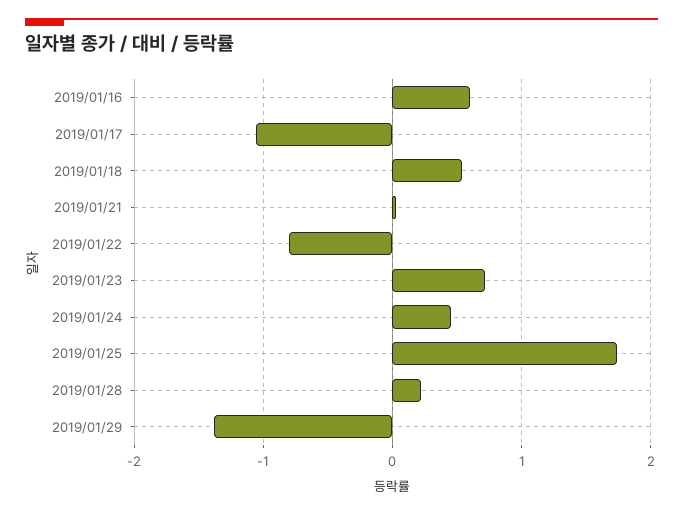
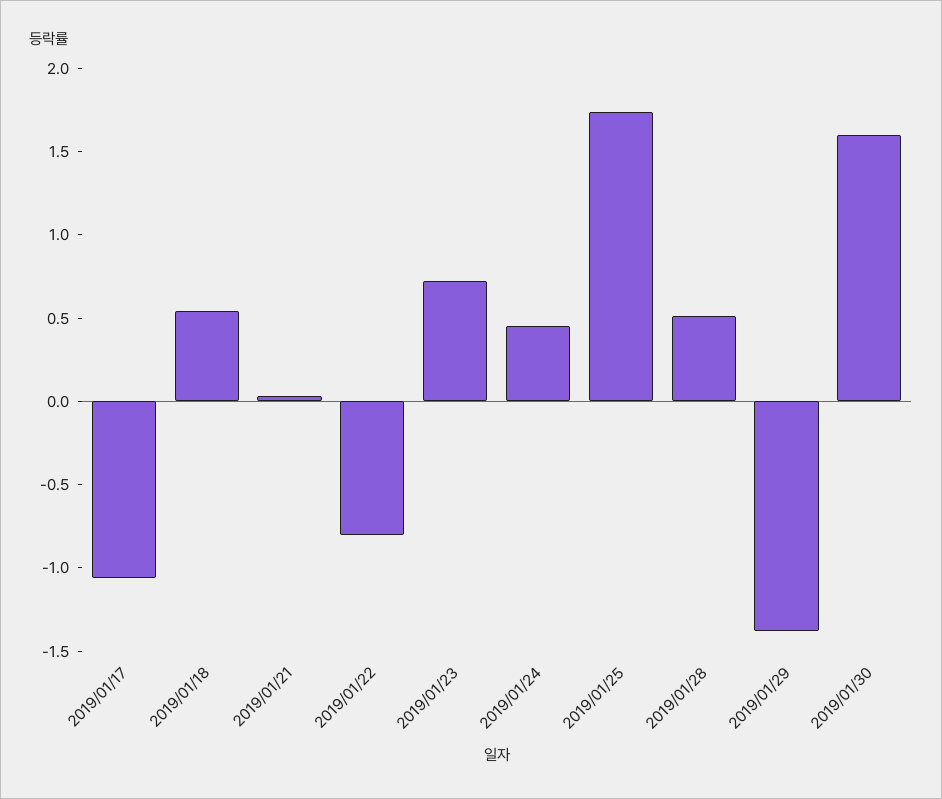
2019/01/16: 0.6 -> none
2019/01/28: 0.2 -> 0.5
2019/01/30: none -> 1.6

